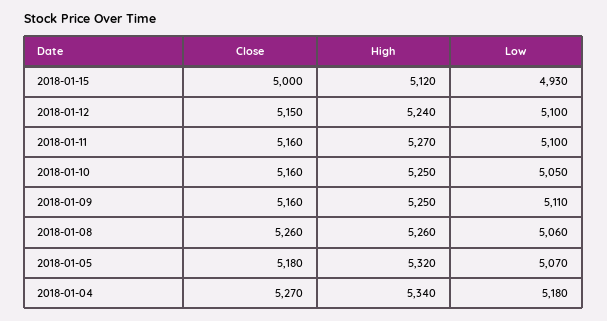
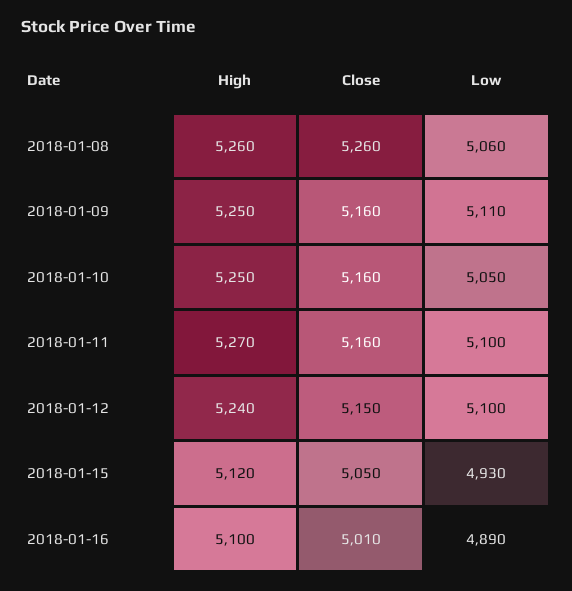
Close, 2018-01-15: 5000 -> 5050
Close, 2018-01-05: 5180 -> none
High, 2018-01-05: 5320 -> none
Low, 2018-01-05: 5070 -> none
Close, 2018-01-04: 5270 -> none
High, 2018-01-04: 5340 -> none
Low, 2018-01-04: 5180 -> none
High, 2018-01-16: none -> 5100
Close, 2018-01-16: none -> 5010
Low, 2018-01-16: none -> 4890

